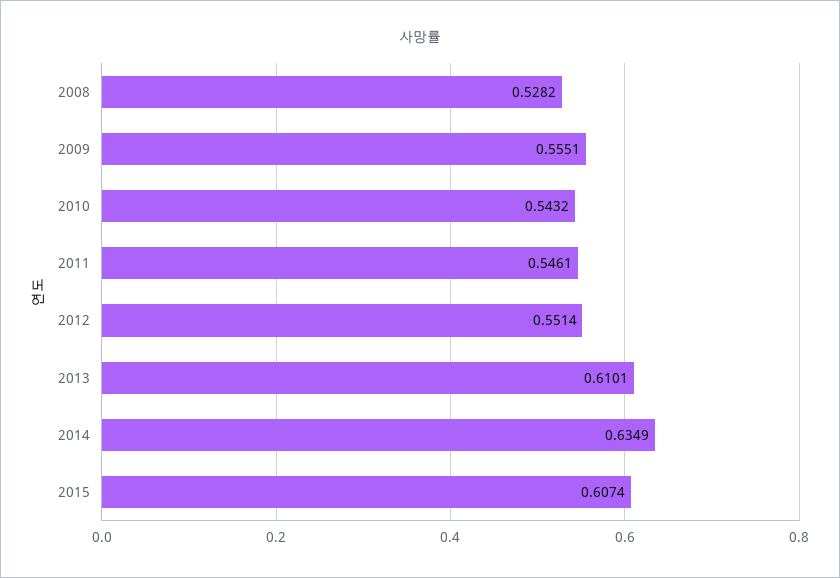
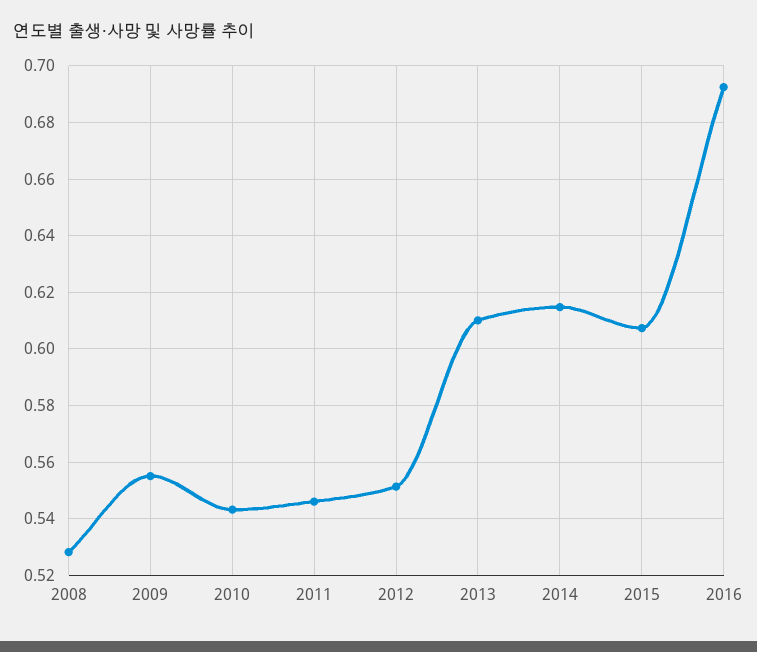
2014: 0.6349 -> 0.615
2016: none -> 0.6925

